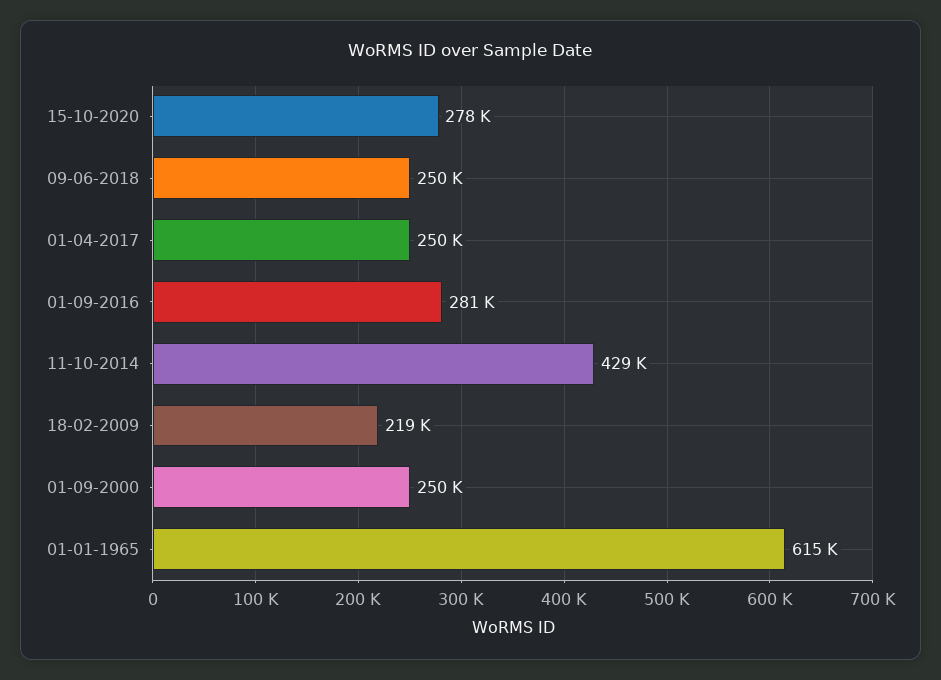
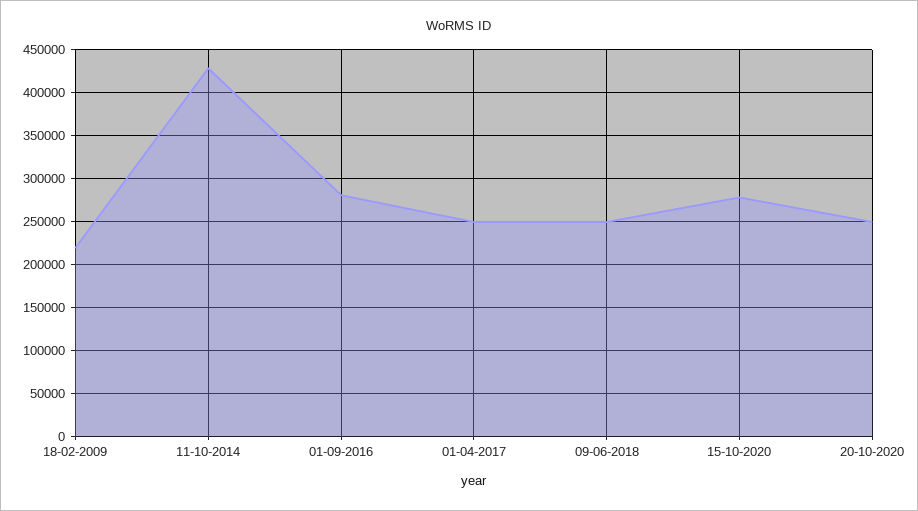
01-09-2000: 250000 -> none
01-01-1965: 615000 -> none
20-10-2020: none -> 250000

